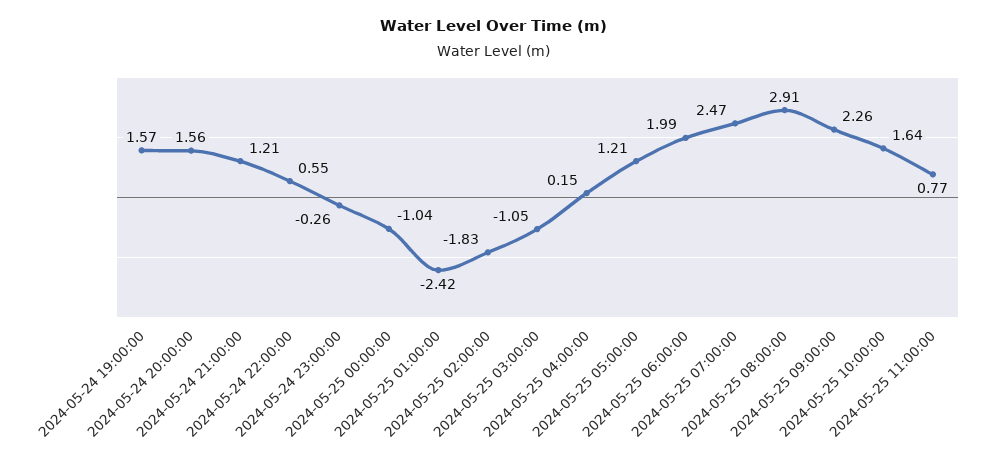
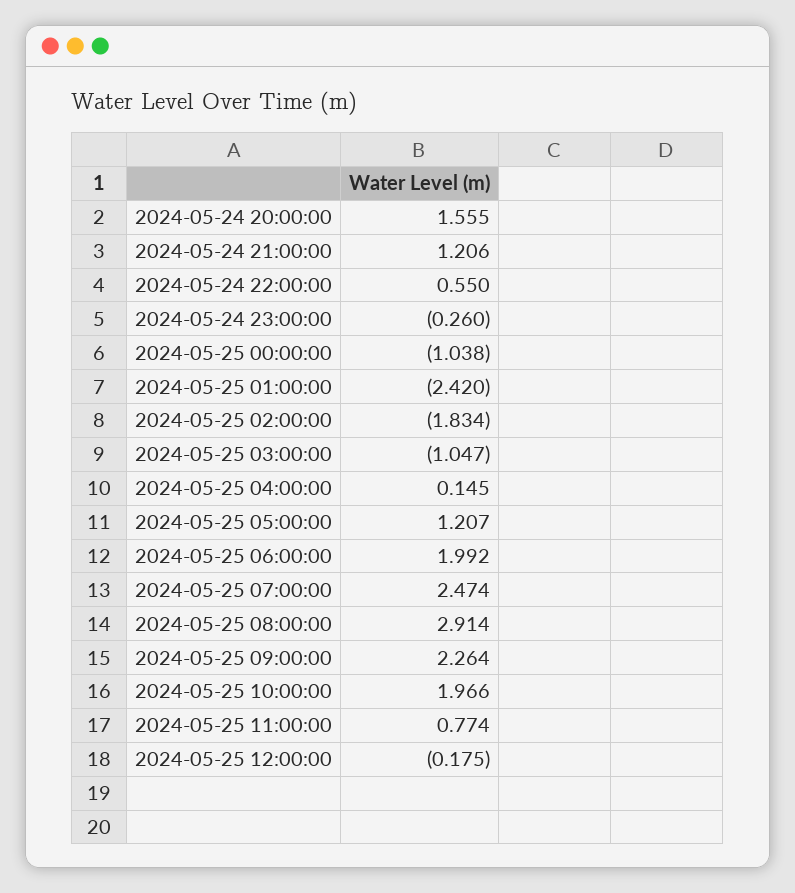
2024-05-24 19:00:00: 1.57 -> none
2024-05-25 10:00:00: 1.64 -> 1.966
2024-05-25 12:00:00: none -> -0.175

